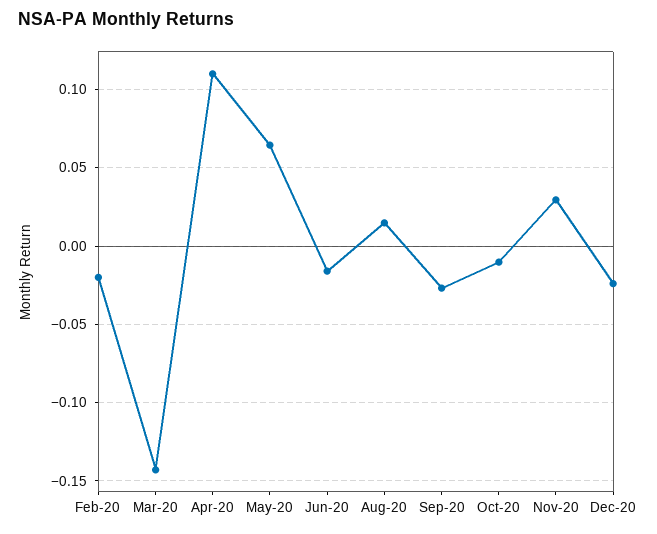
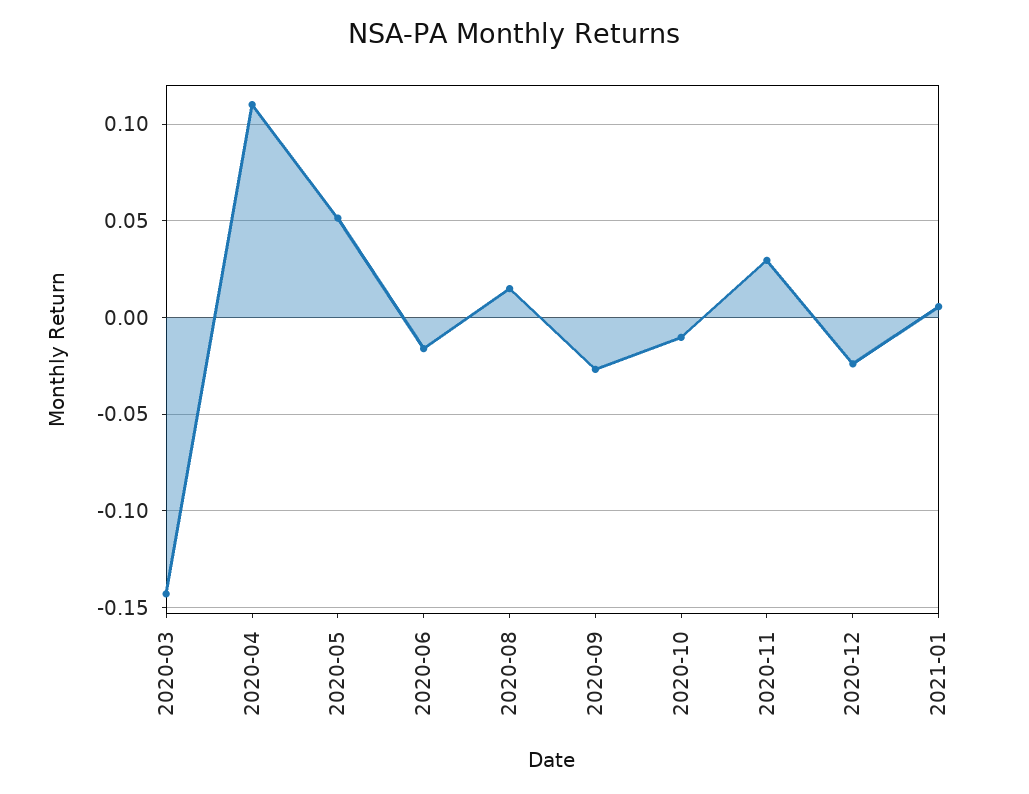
Feb-20: -0.02 -> none
May-20: 0.065 -> 0.05
2021-01: none -> 0.005

